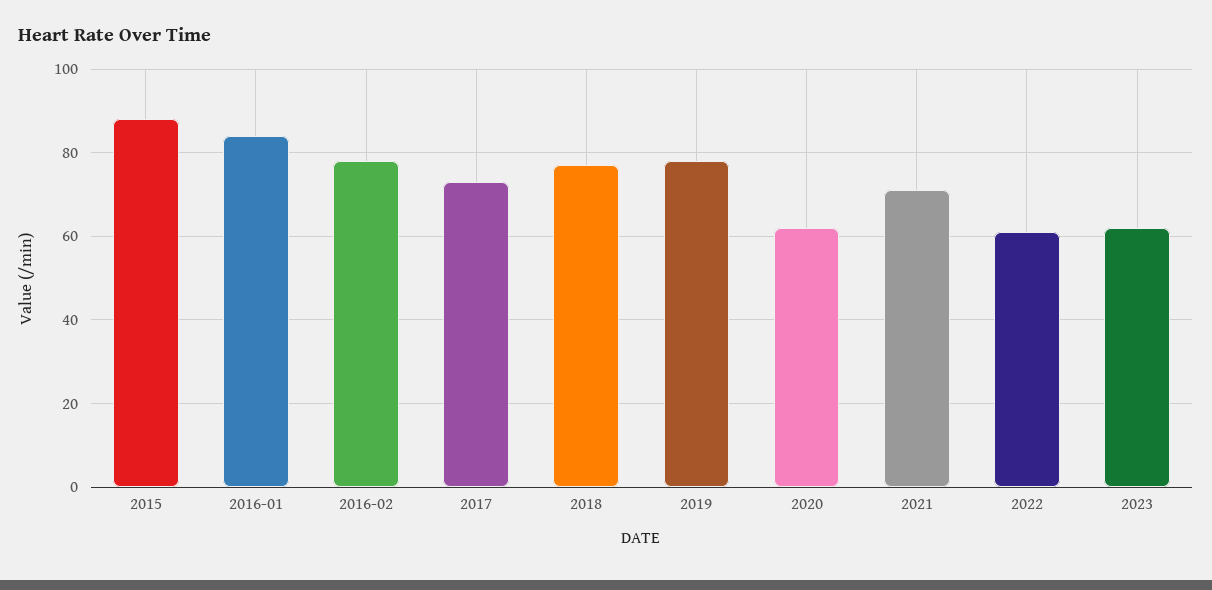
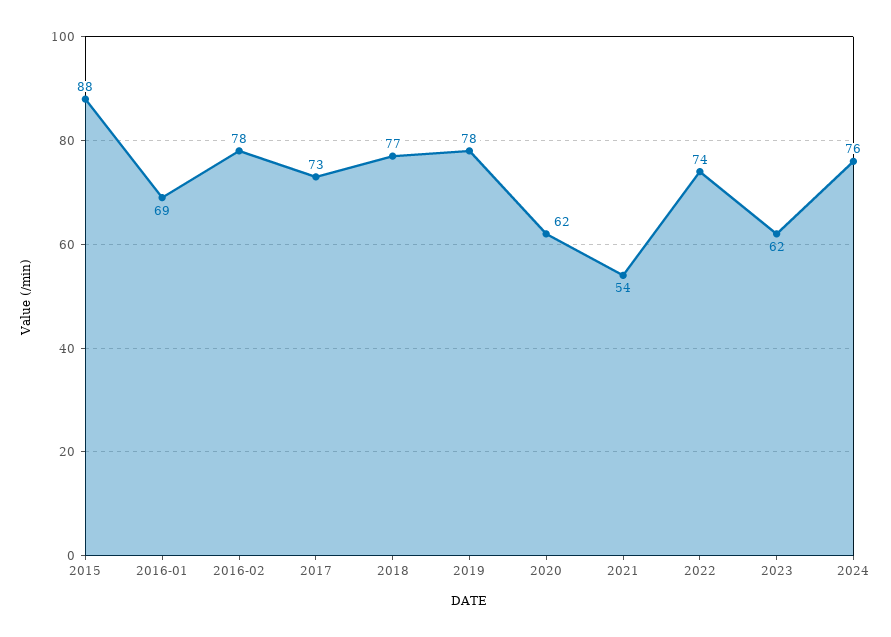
2016-01: 85 -> 69
2021: 70 -> 54
2022: 60 -> 74
2024: none -> 76

